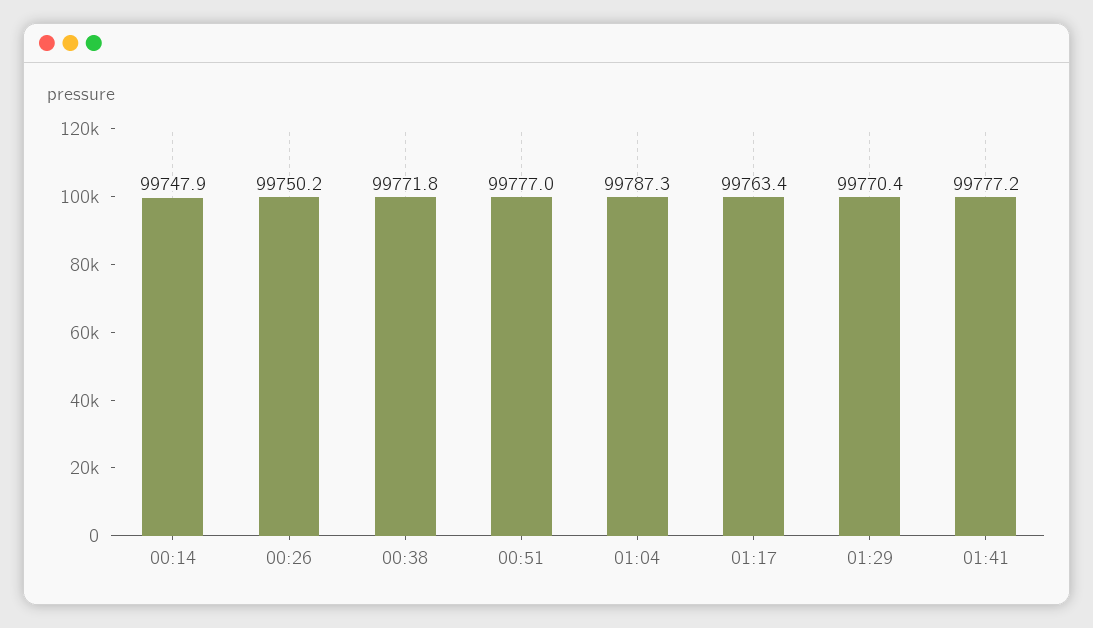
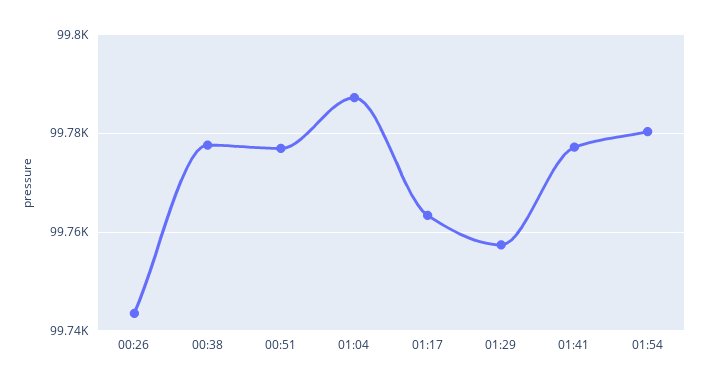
00:14: 99747.9 -> none
00:26: 99750.2 -> 99744
00:38: 99771.8 -> 99778
01:29: 99770.4 -> 99758
01:54: none -> 99780

